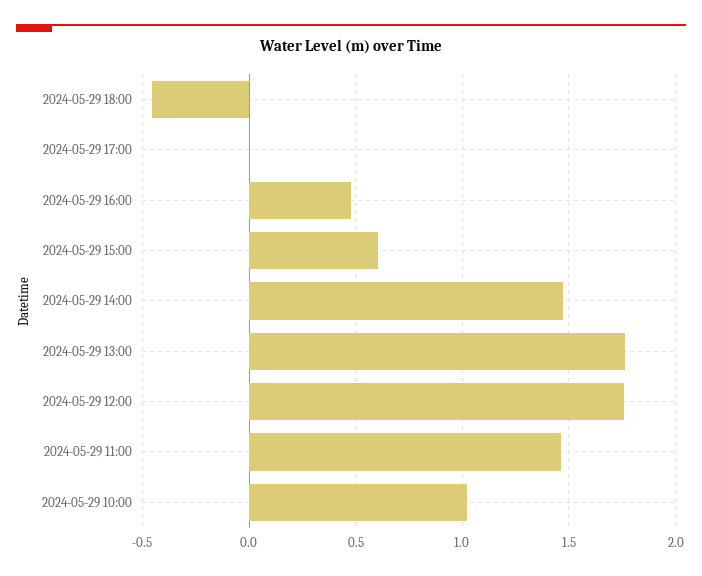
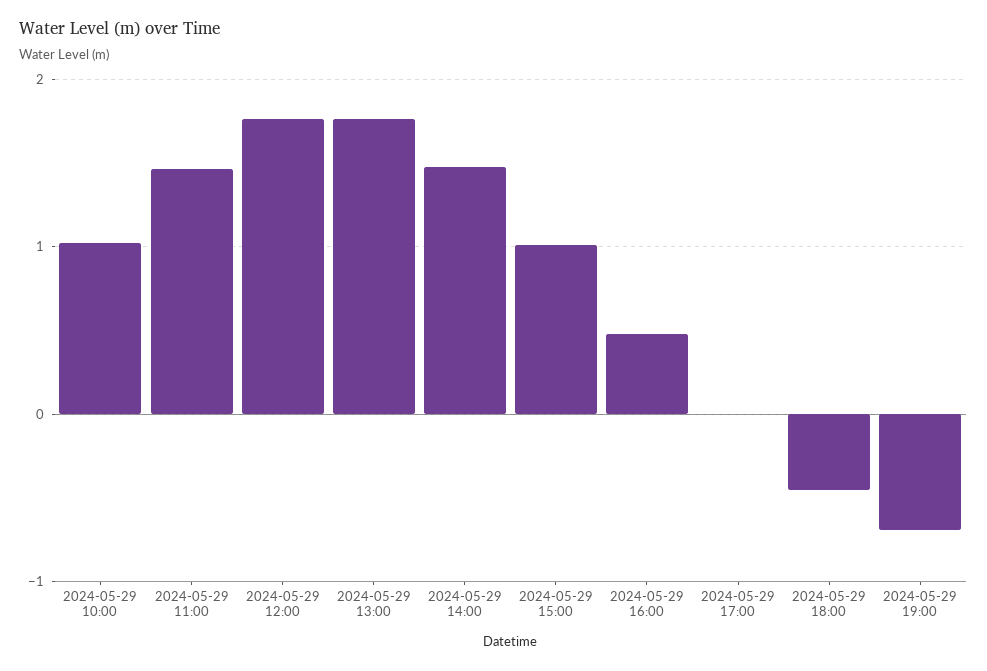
2024-05-29 15:00: 0.6 -> 1
2024-05-29 19:00: none -> -0.7

